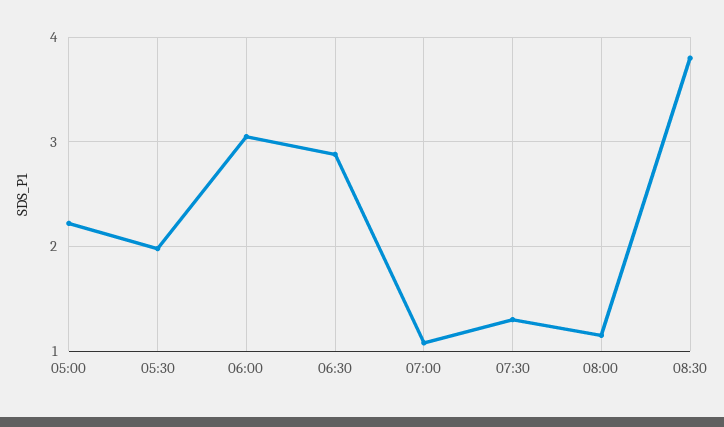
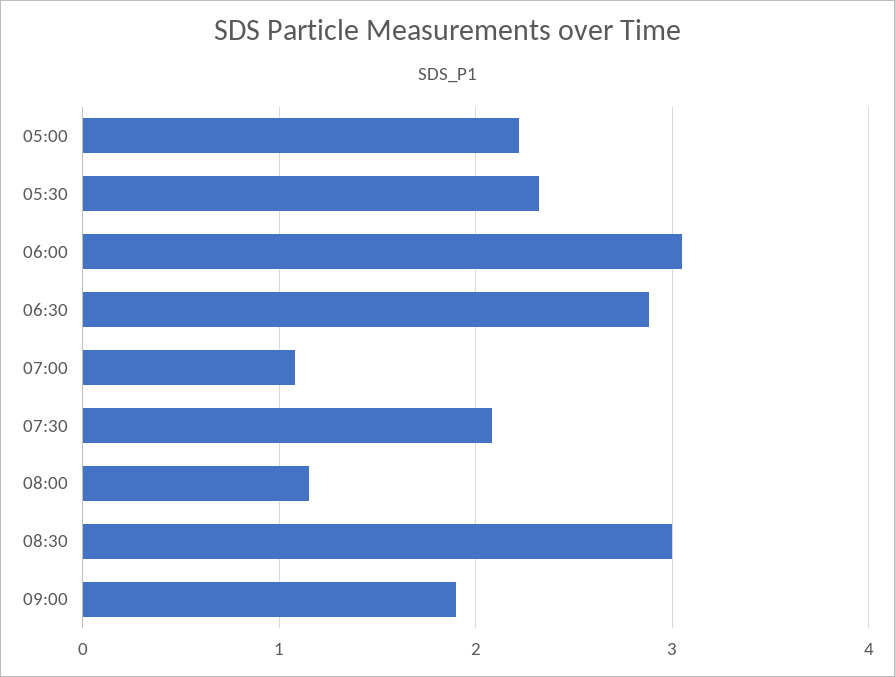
05:30: 2 -> 2.3
07:30: 1.3 -> 2.1
08:30: 3.8 -> 3
09:00: none -> 1.9

